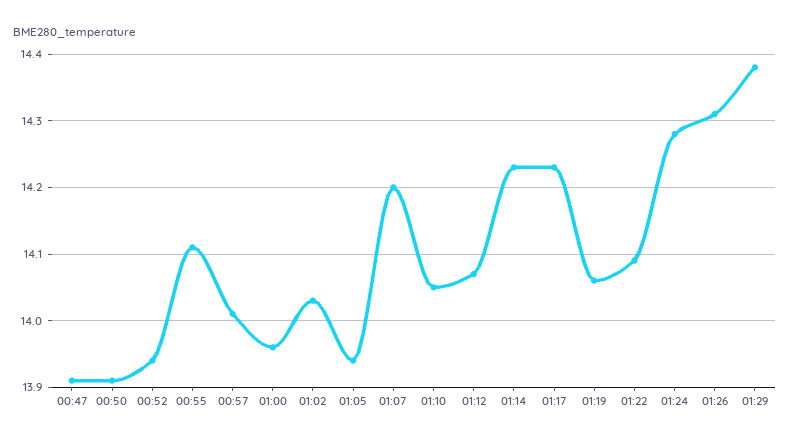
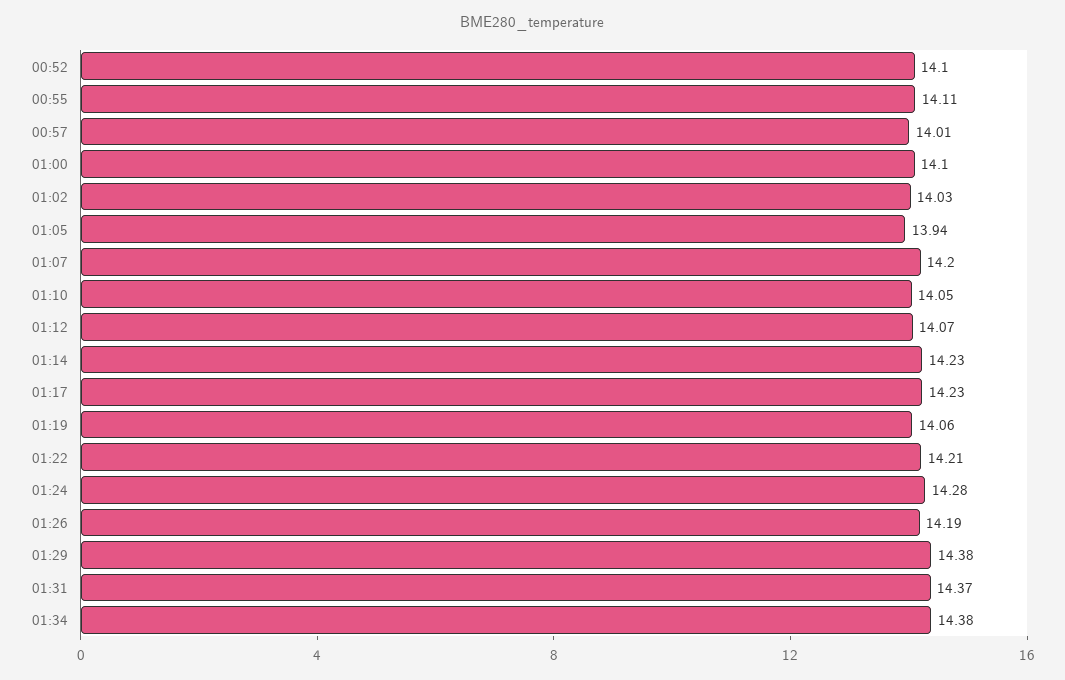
00:47: 13.91 -> none
00:50: 13.91 -> none
00:52: 13.94 -> 14.1
01:00: 13.96 -> 14.1
01:22: 14.09 -> 14.21
01:26: 14.31 -> 14.19
01:31: none -> 14.37
01:34: none -> 14.38

